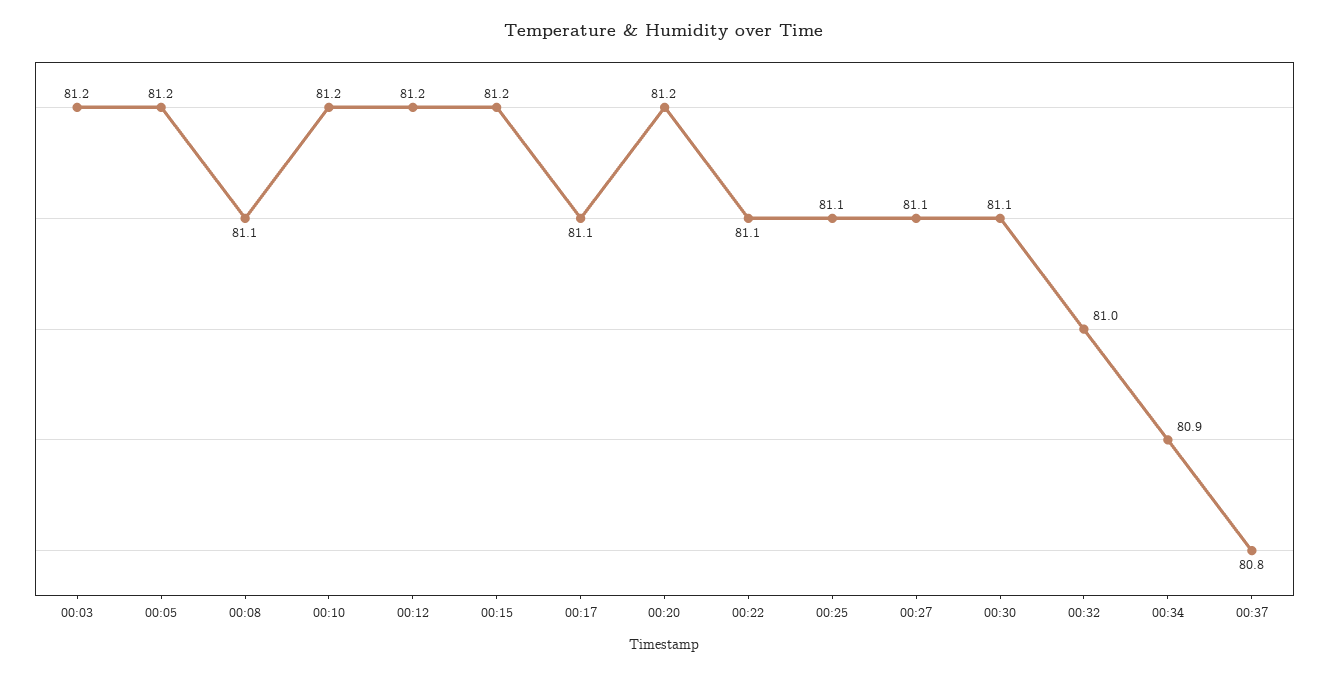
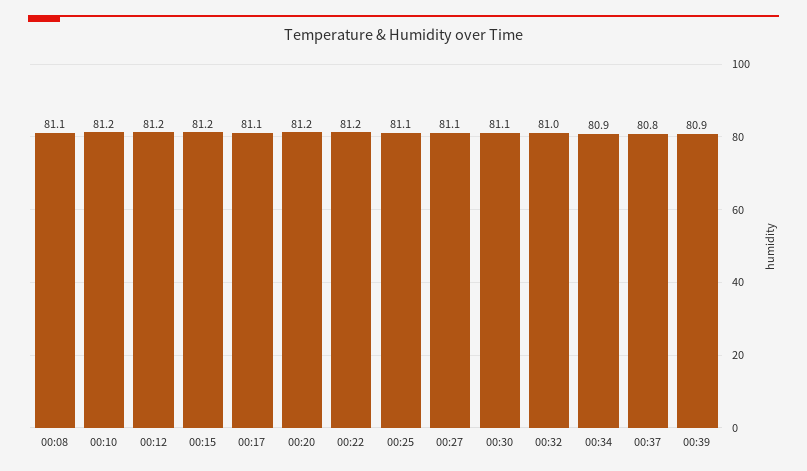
00:03: 81.2 -> none
00:05: 81.2 -> none
00:22: 81.1 -> 81.2
00:39: none -> 80.9

